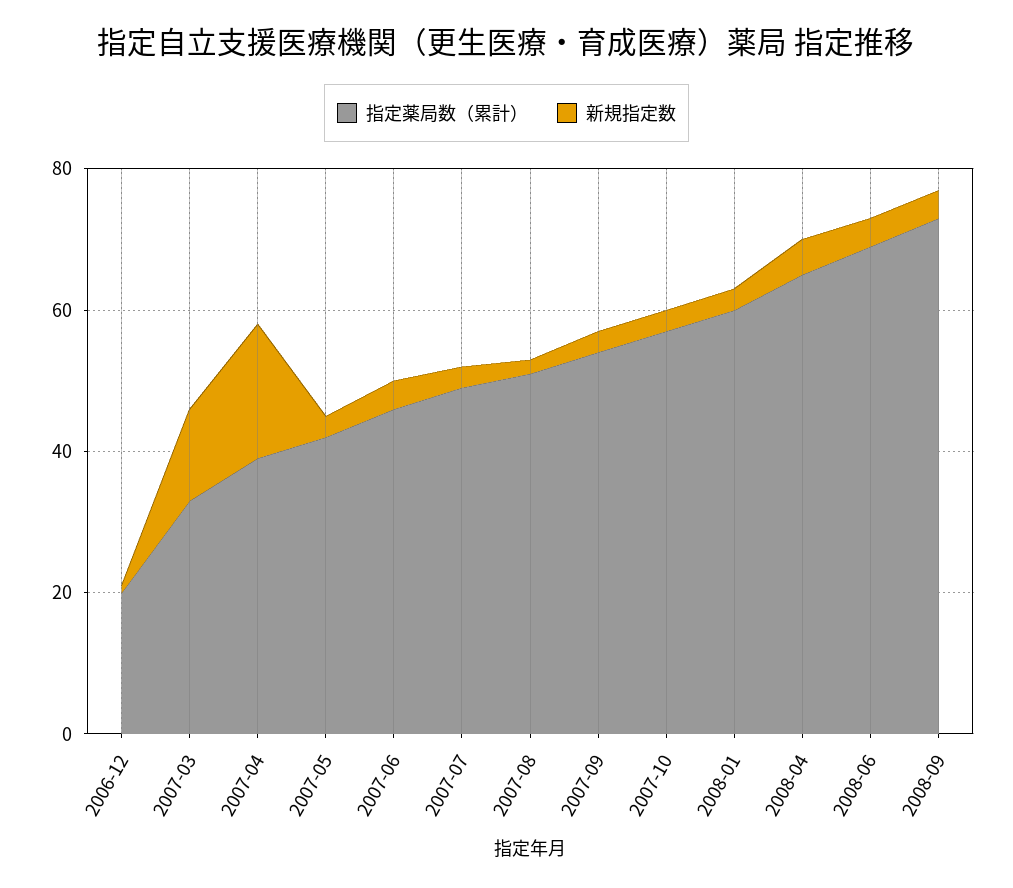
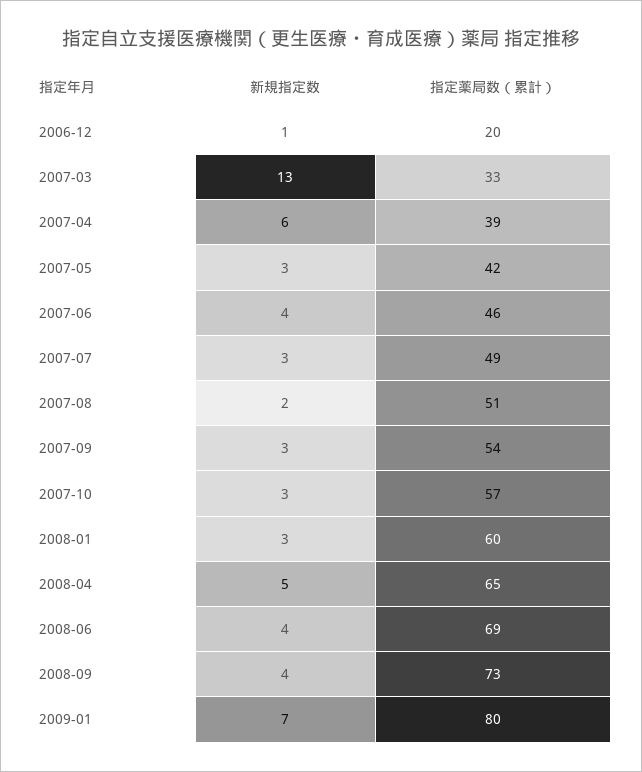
新規指定数, 2007-04: 20 -> 6
新規指定数, 2009-01: none -> 7
指定薬局数（累計）, 2009-01: none -> 80

